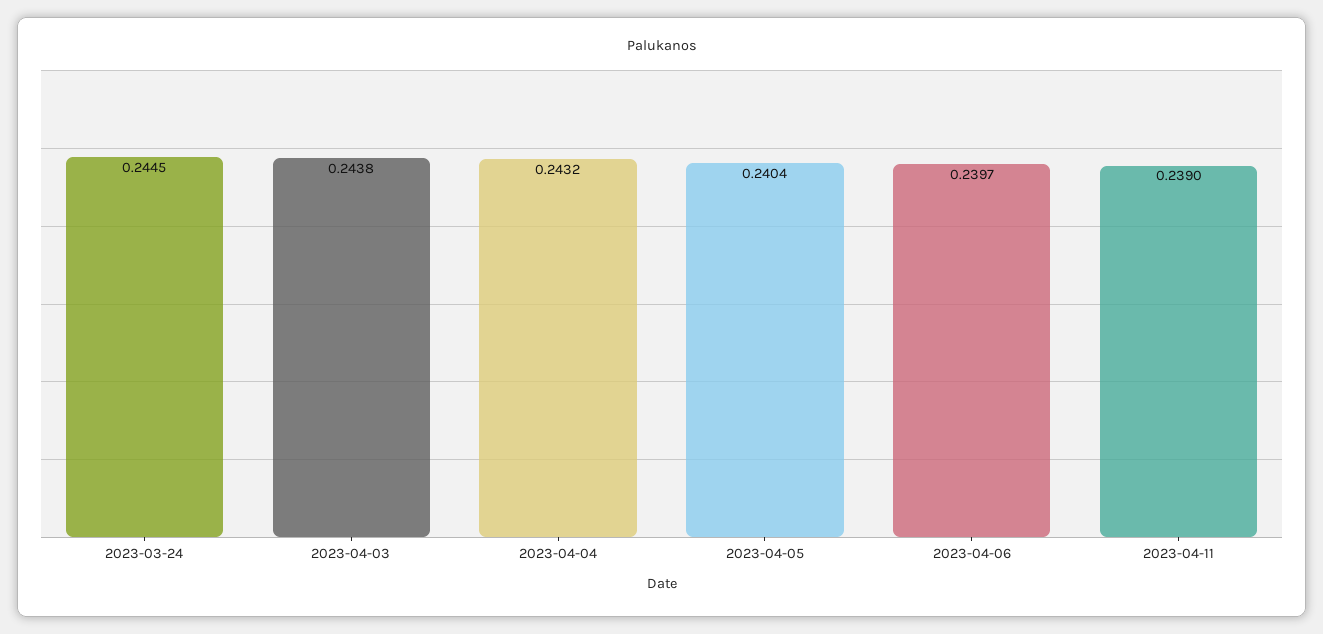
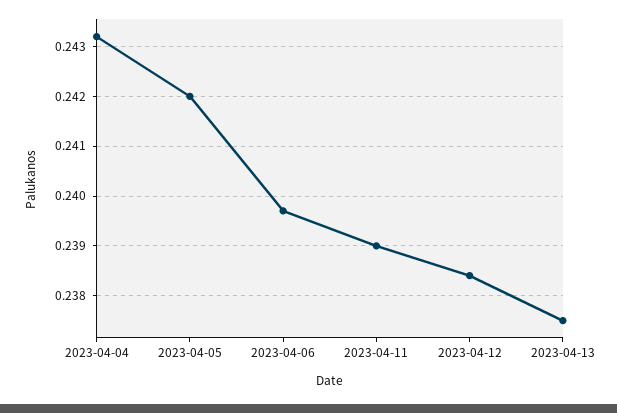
2023-03-24: 0.2445 -> none
2023-04-03: 0.2438 -> none
2023-04-05: 0.2404 -> 0.242
2023-04-12: none -> 0.2385
2023-04-13: none -> 0.2375

